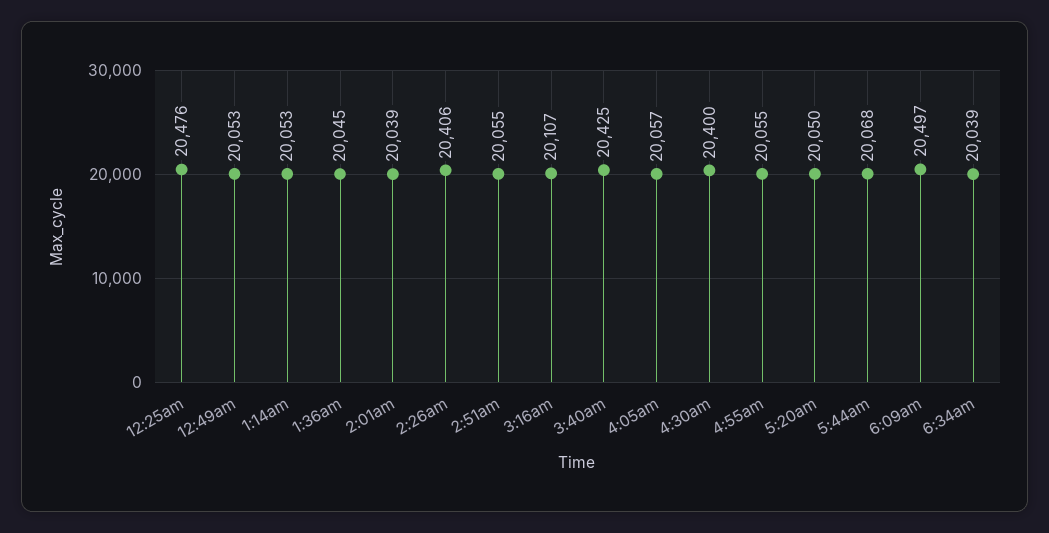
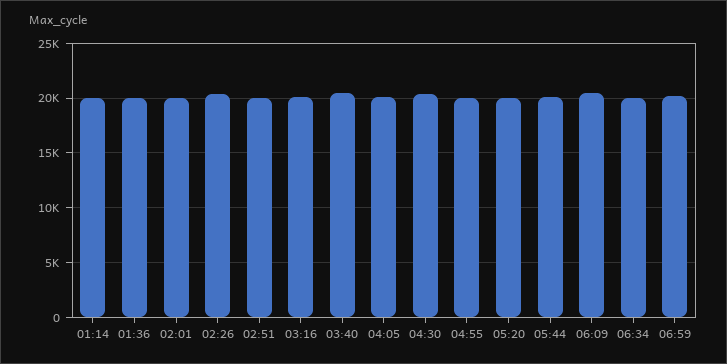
12:25am: 20476 -> none
12:49am: 20053 -> none
06:59: none -> 20000

